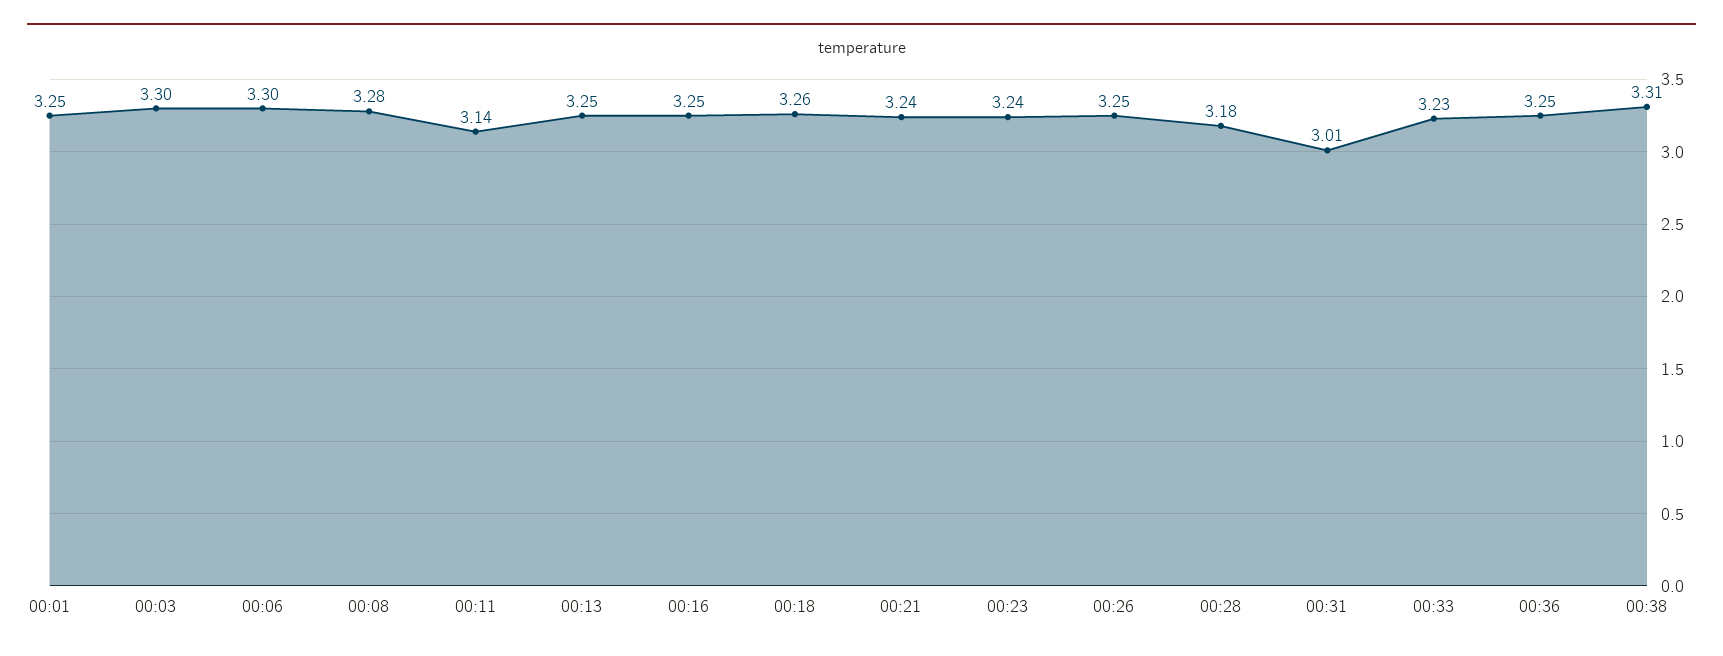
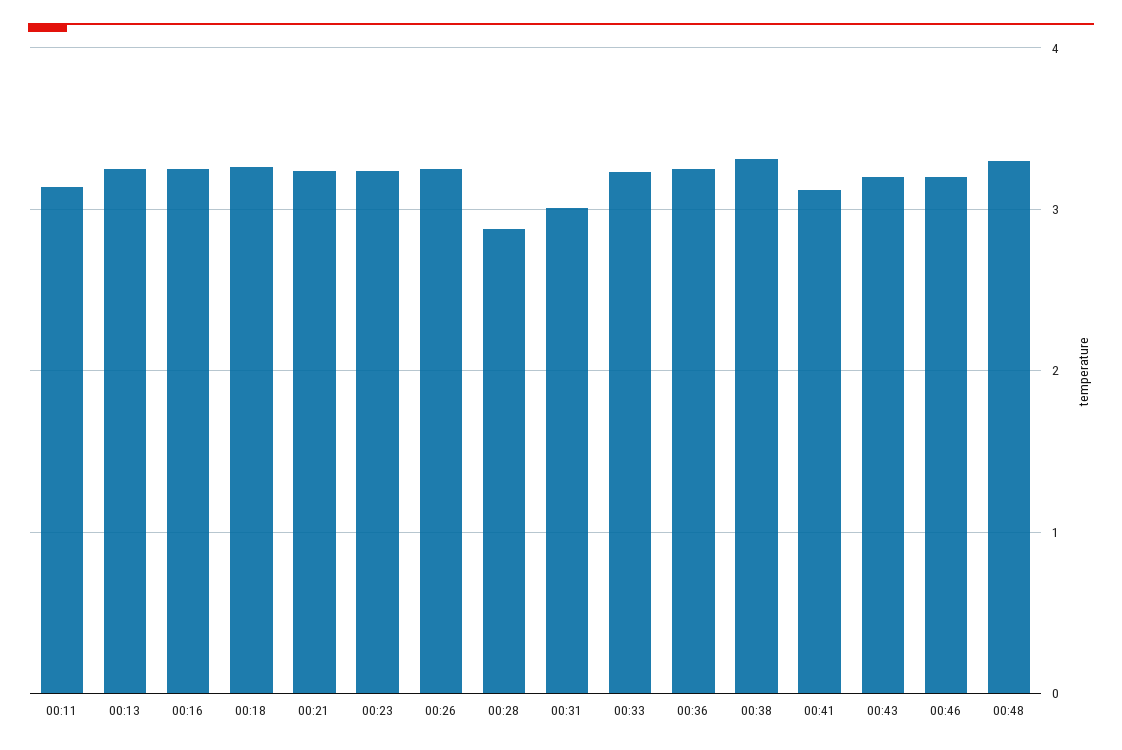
00:01: 3.25 -> none
00:03: 3.3 -> none
00:06: 3.3 -> none
00:08: 3.28 -> none
00:28: 3.18 -> 2.9
00:41: none -> 3.1
00:43: none -> 3.2
00:46: none -> 3.2
00:48: none -> 3.3

